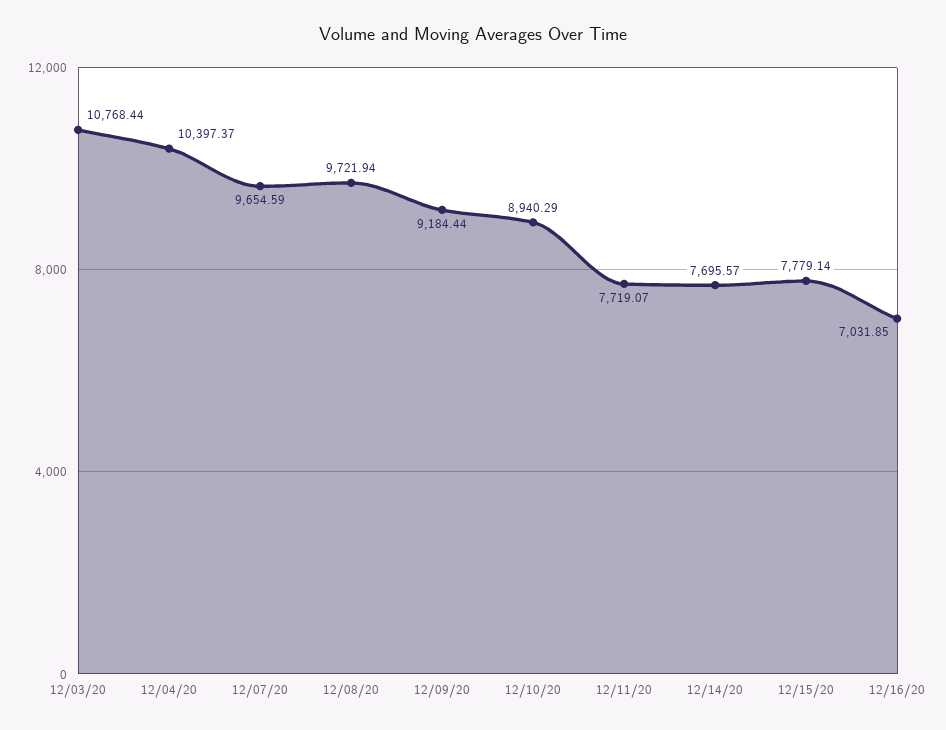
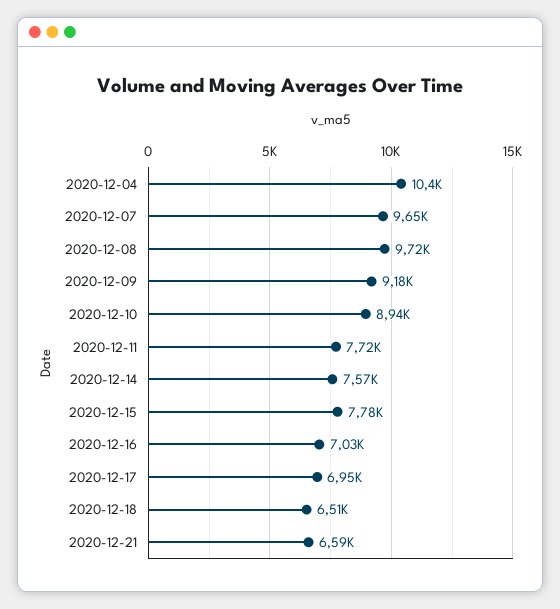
12/03/20: 10768.44 -> none
12/14/20: 7695.57 -> 7570
2020-12-17: none -> 6950
2020-12-18: none -> 6510
2020-12-21: none -> 6590

